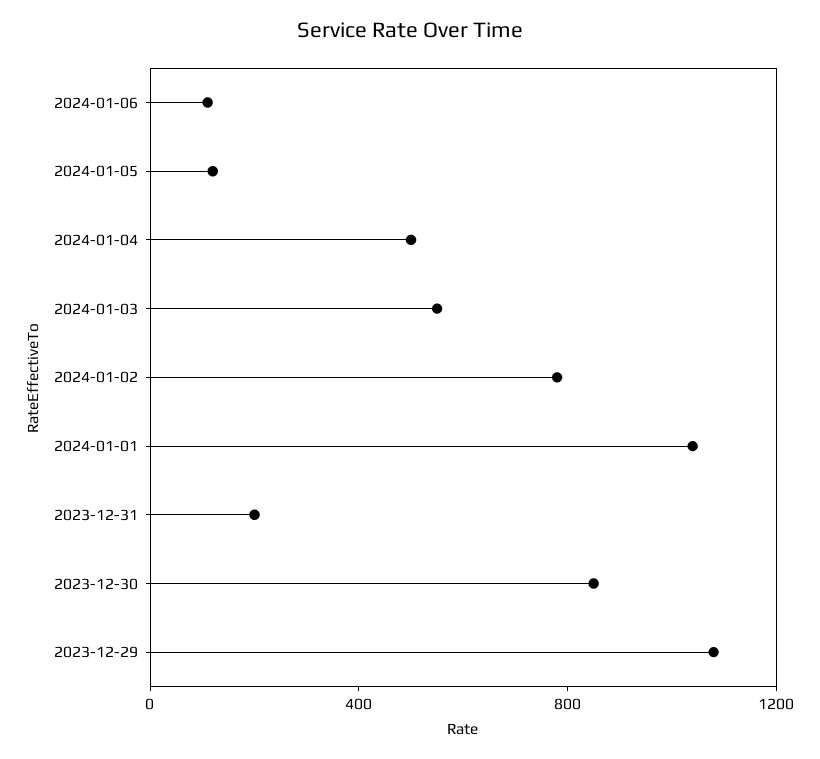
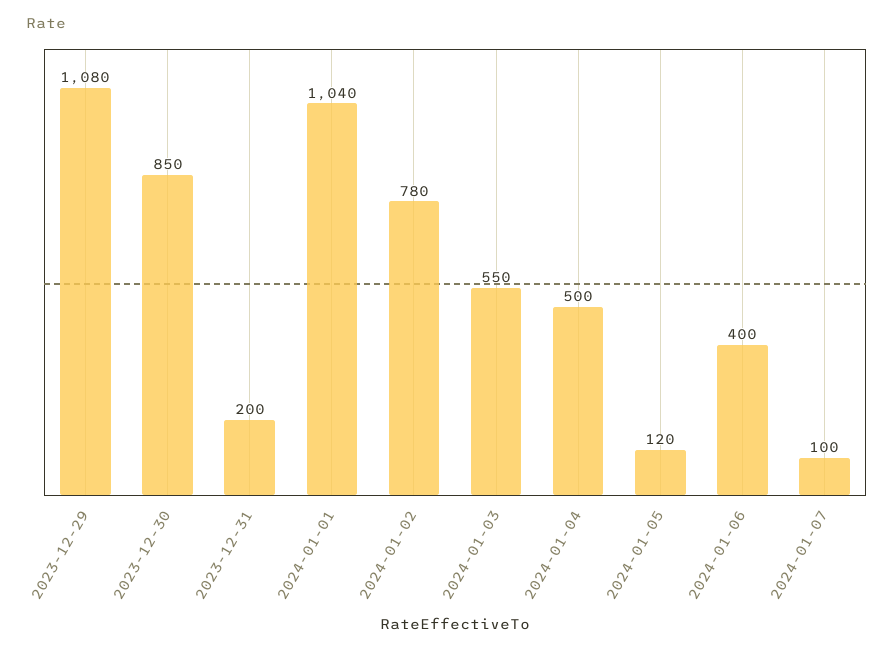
2024-01-06: 100 -> 400
2024-01-07: none -> 100

